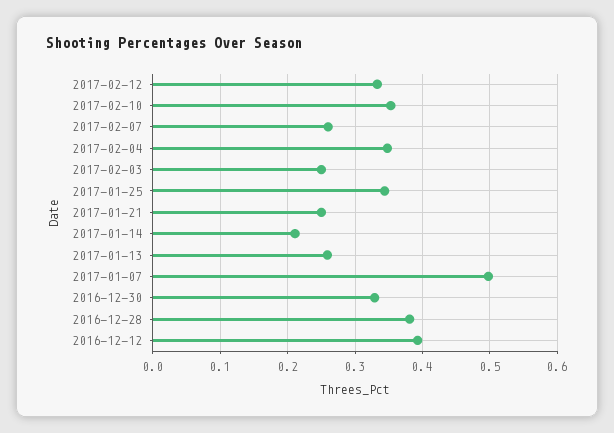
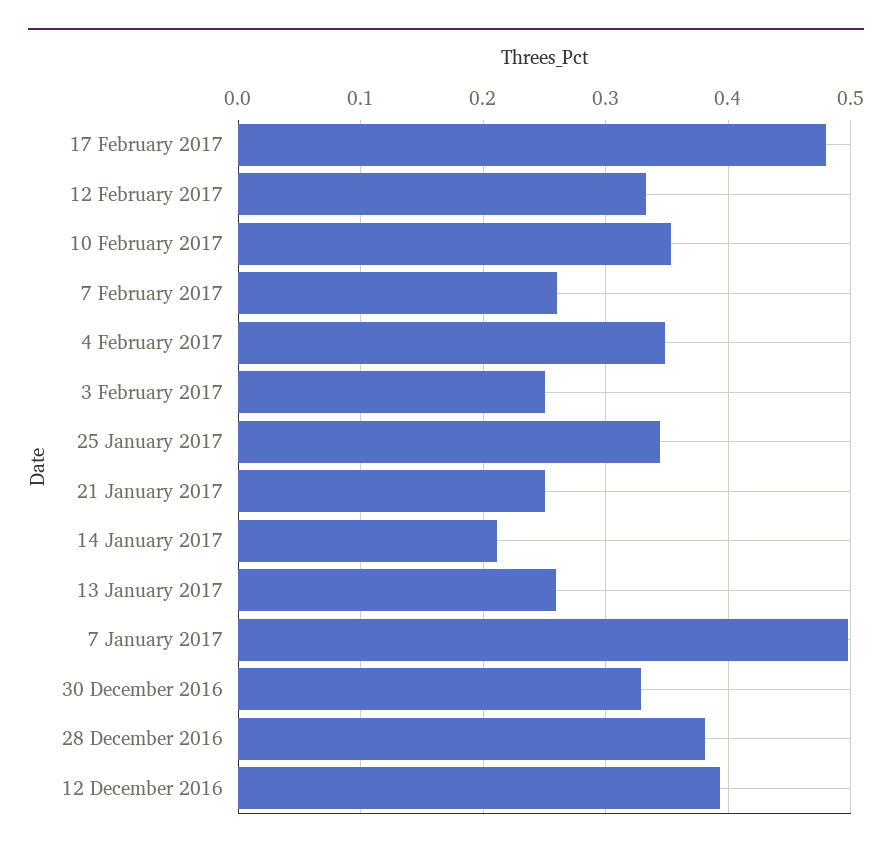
17 February 2017: none -> 0.48

